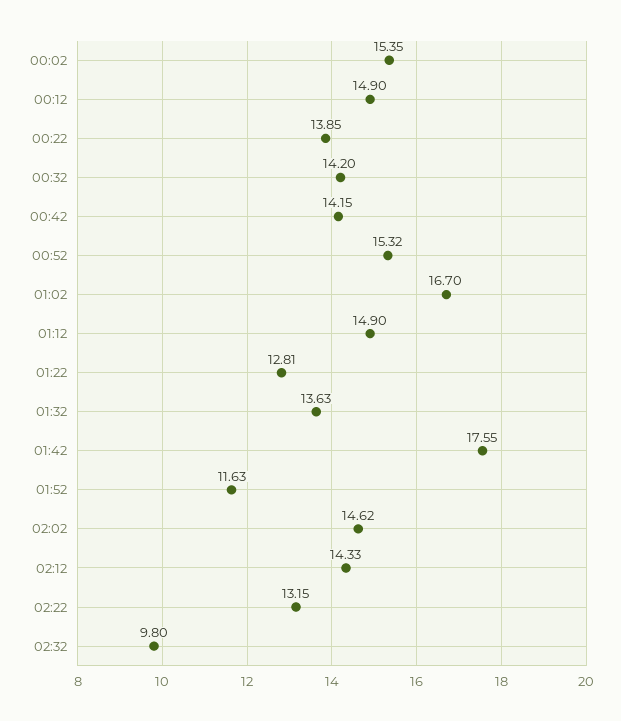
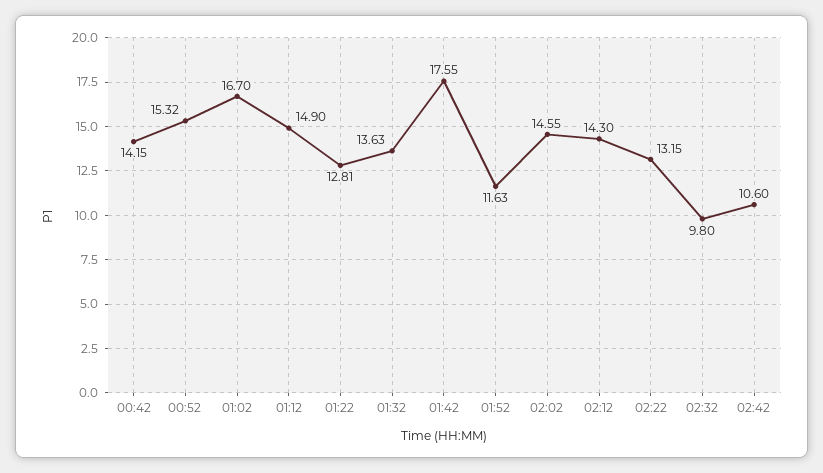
00:02: 15.35 -> none
00:12: 14.9 -> none
00:22: 13.85 -> none
00:32: 14.2 -> none
02:02: 14.62 -> 14.55
02:12: 14.33 -> 14.3
02:42: none -> 10.6

